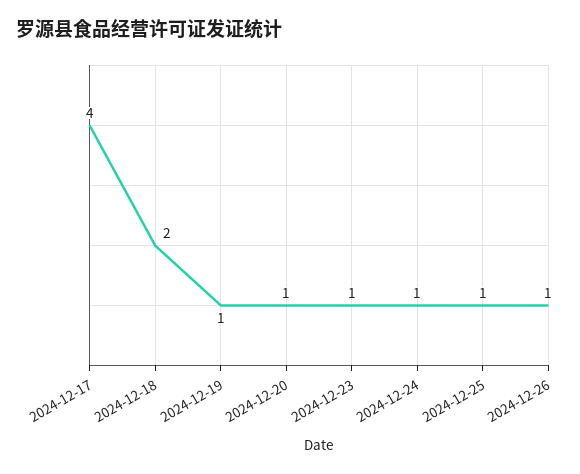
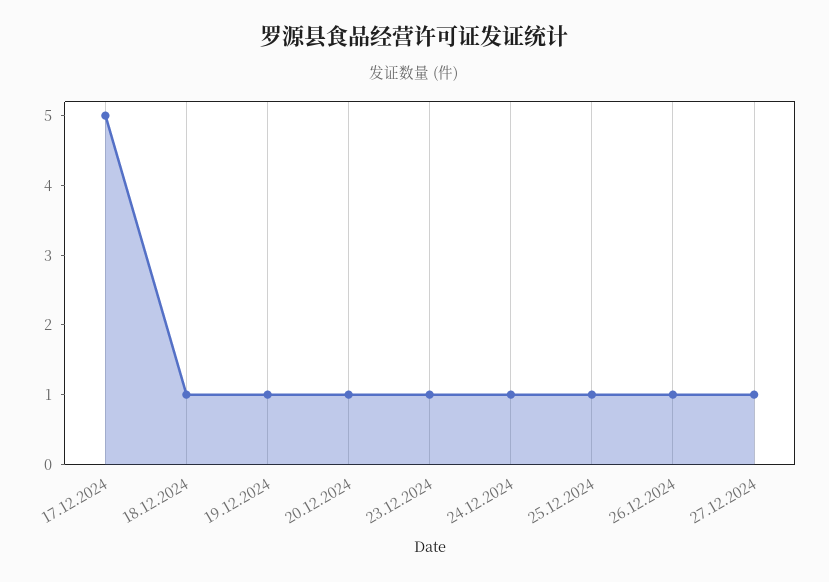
2024-12-17: 4 -> 5
2024-12-18: 2 -> 1
27.12.2024: none -> 1

